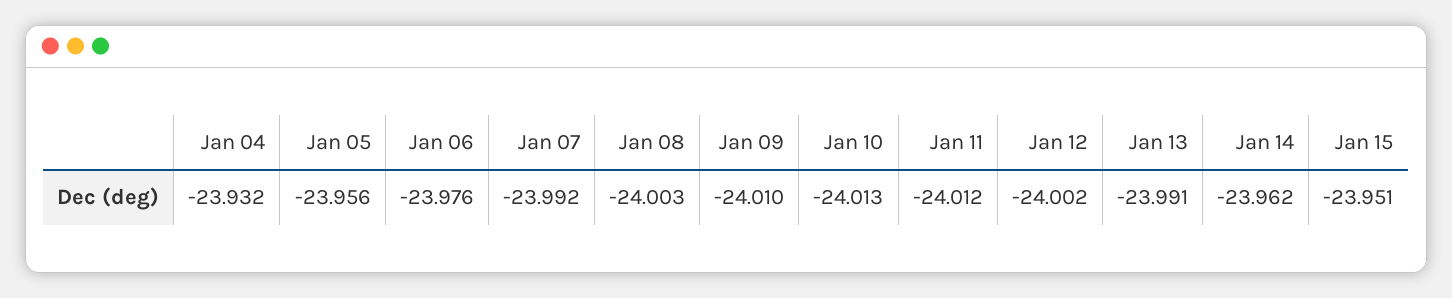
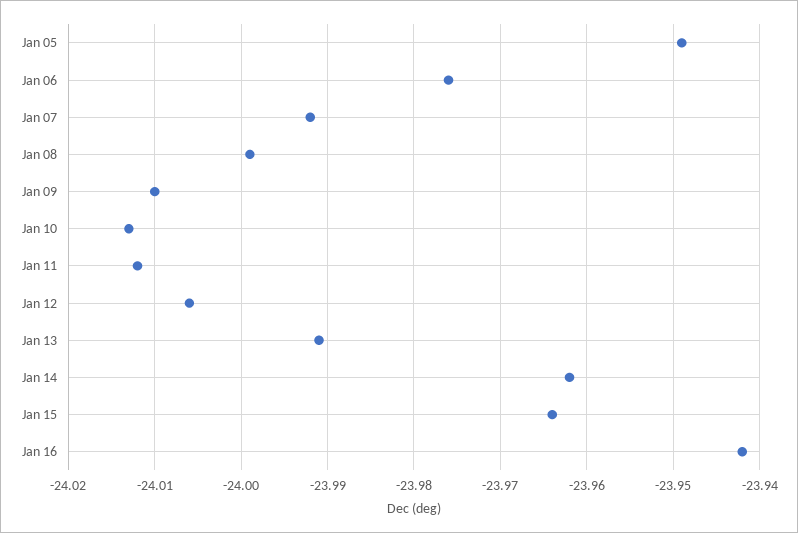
Jan 04: -23.932 -> none
Jan 05: -23.956 -> -23.949
Jan 08: -24.003 -> -23.999
Jan 12: -24.002 -> -24.006
Jan 15: -23.951 -> -23.964
Jan 16: none -> -23.942

